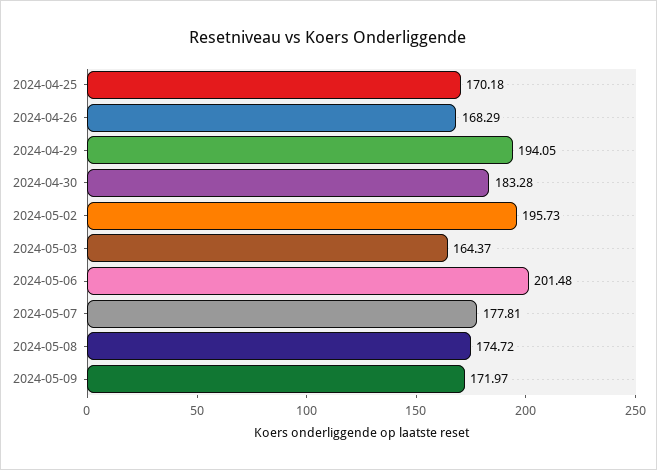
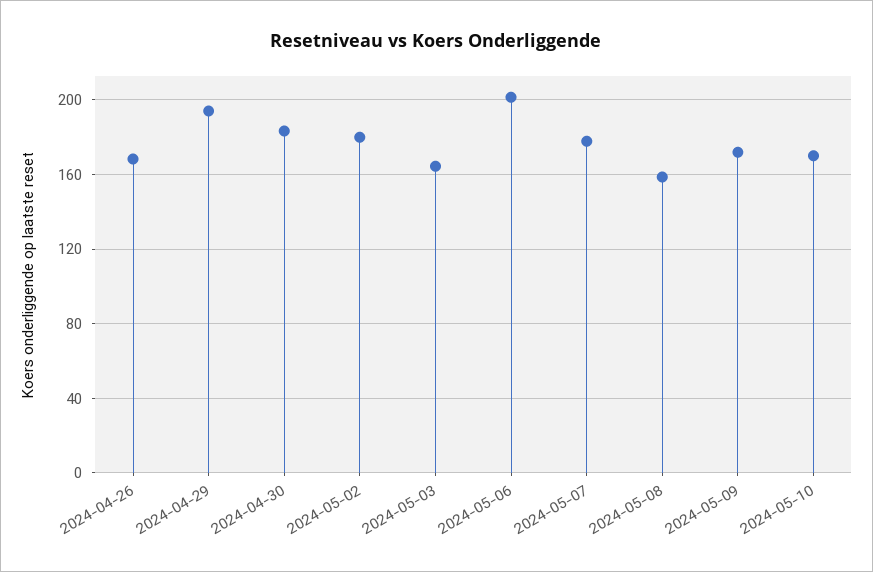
2024-04-25: 170.18 -> none
2024-05-02: 195.73 -> 180
2024-05-08: 174.72 -> 160
2024-05-10: none -> 170

